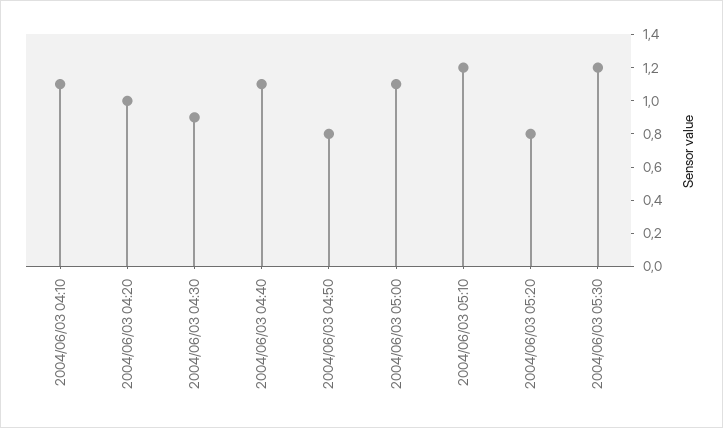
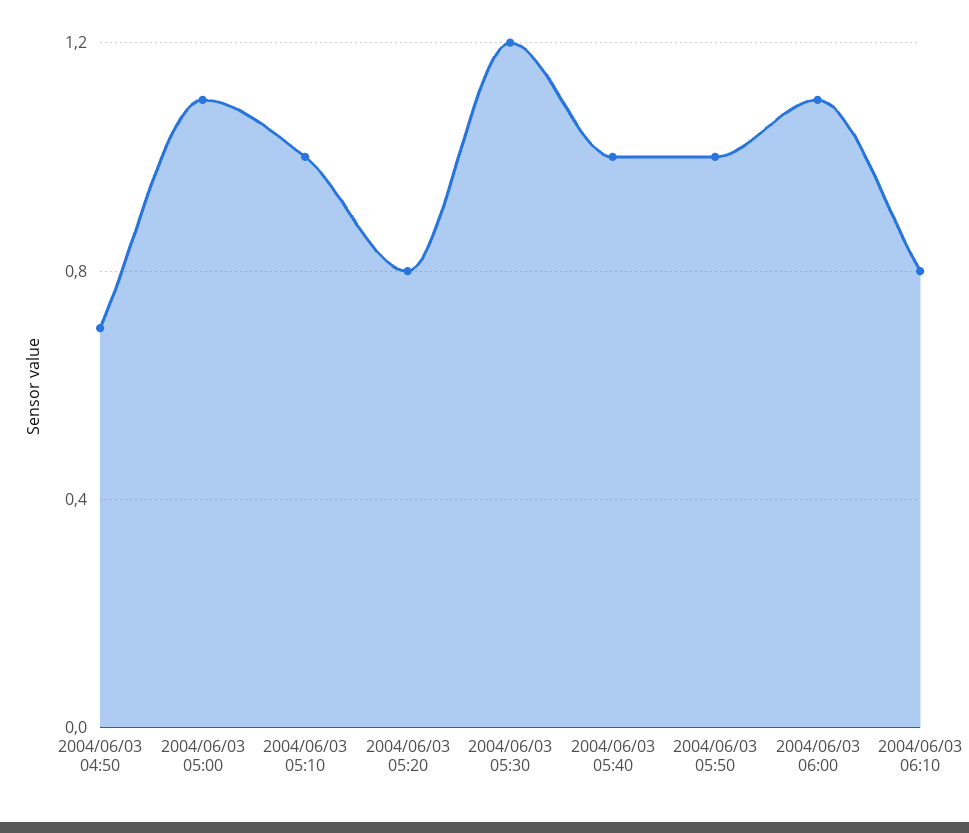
2004/06/03 04:10: 1.1 -> none
2004/06/03 04:20: 1 -> none
2004/06/03 04:30: 0.9 -> none
2004/06/03 04:40: 1.1 -> none
2004/06/03 04:50: 0.8 -> 0.7
2004/06/03 05:10: 1.2 -> 1
2004/06/03 05:40: none -> 1
2004/06/03 05:50: none -> 1
2004/06/03 06:00: none -> 1.1
2004/06/03 06:10: none -> 0.8

